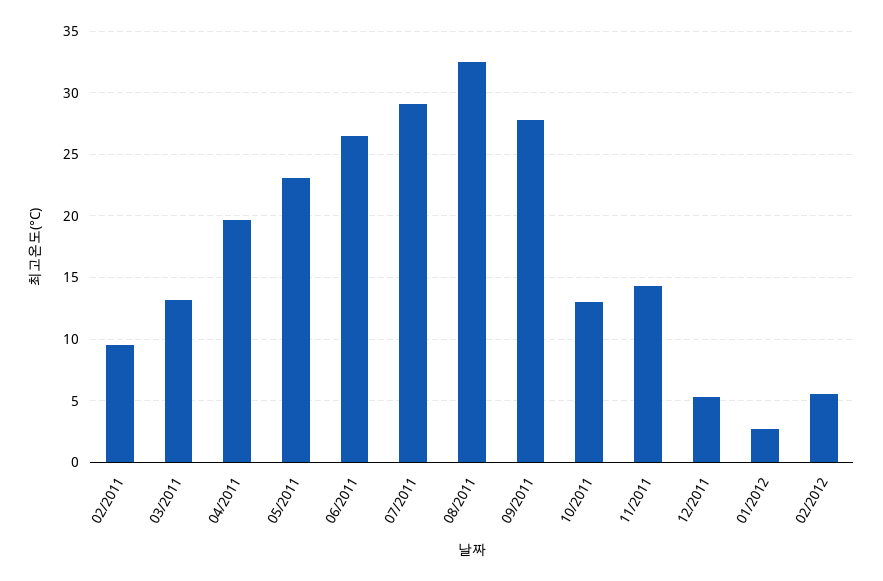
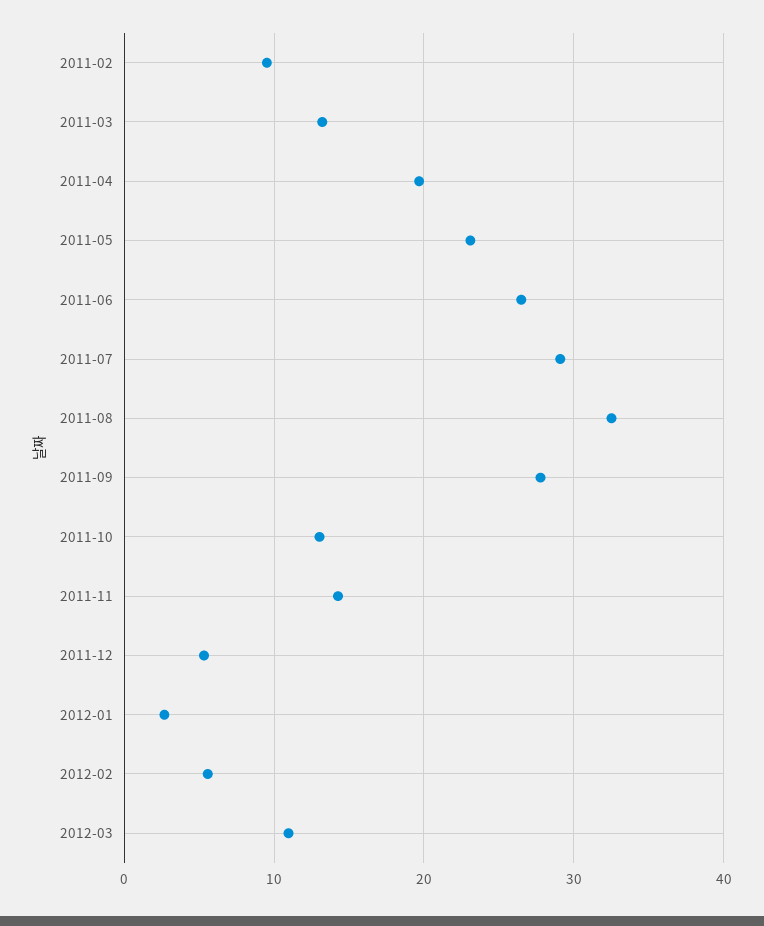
2012-03: none -> 11

